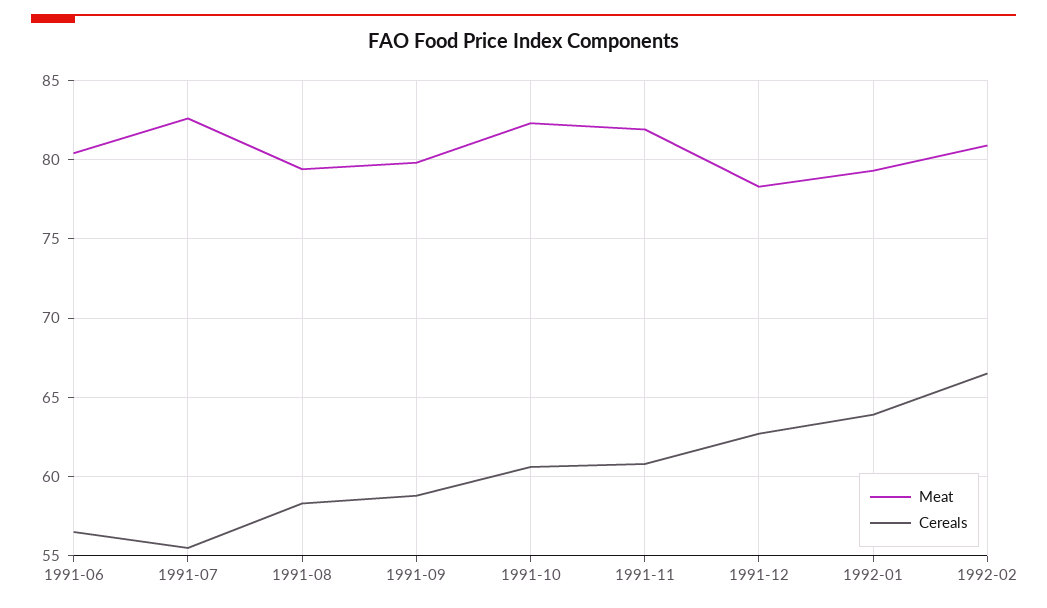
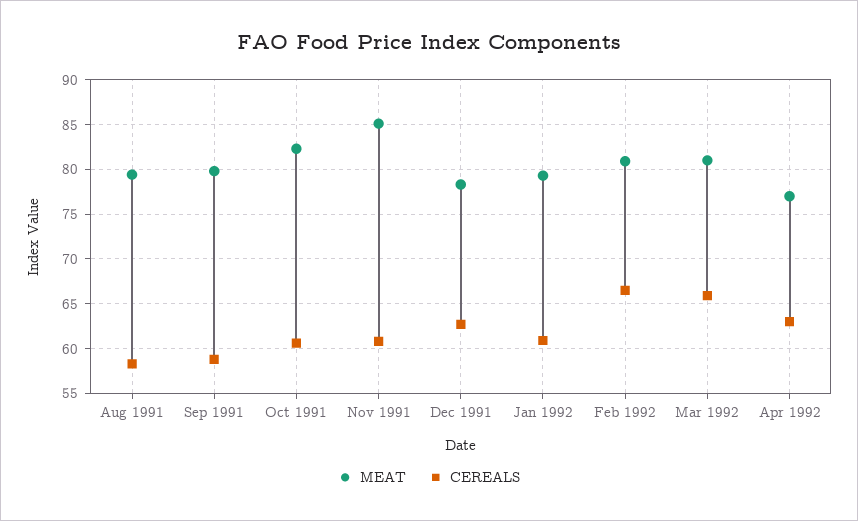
Meat, 1991-06: 80.5 -> none
Cereals, 1991-06: 56.5 -> none
Meat, 1991-07: 82.5 -> none
Cereals, 1991-07: 55.5 -> none
Meat, 1991-11: 82 -> 85
Cereals, 1992-01: 64 -> 61
Meat, Mar 1992: none -> 81
Cereals, Mar 1992: none -> 66
Meat, Apr 1992: none -> 77
Cereals, Apr 1992: none -> 63

